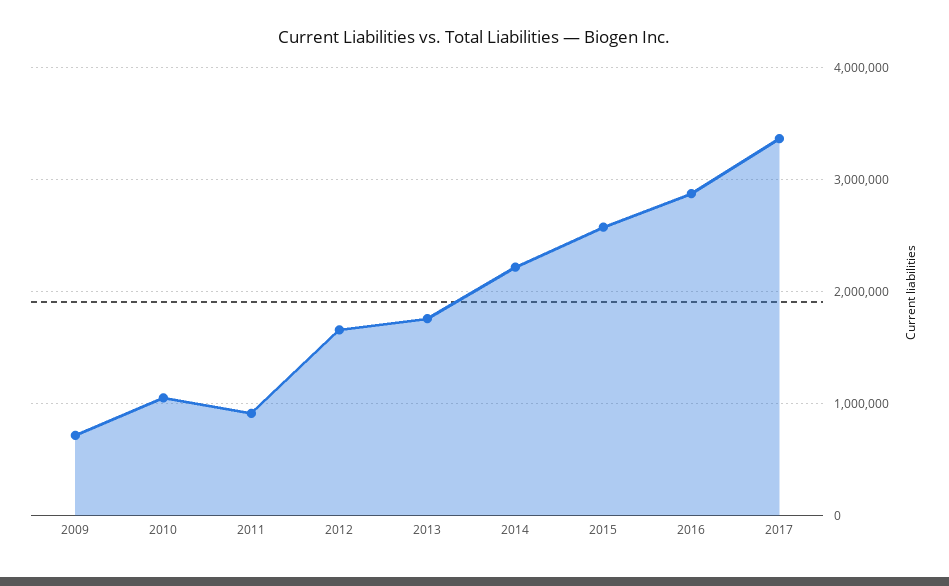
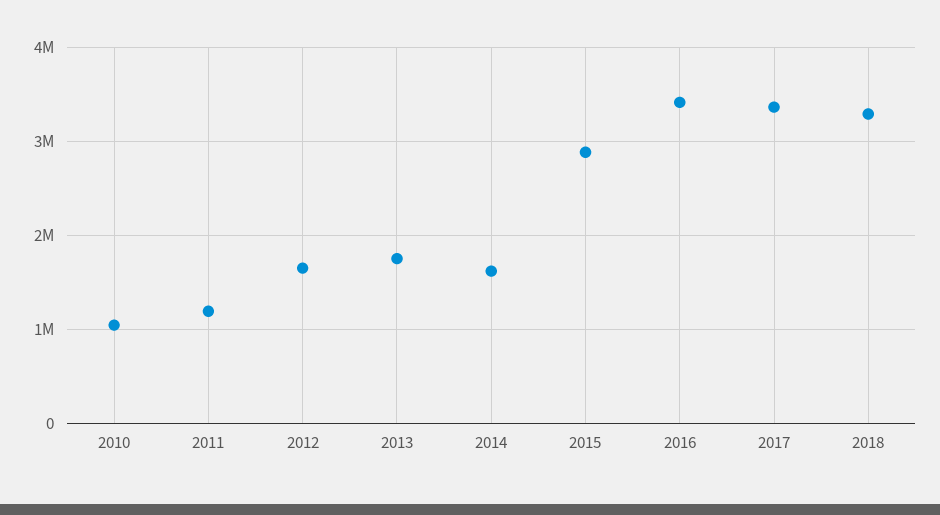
2009: 700000 -> none
2011: 900000 -> 1200000
2014: 2200000 -> 1600000
2015: 2600000 -> 2900000
2016: 2900000 -> 3400000
2018: none -> 3300000

